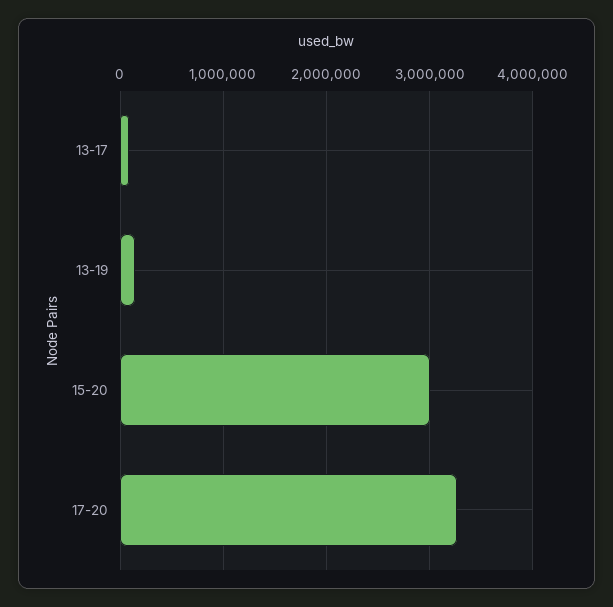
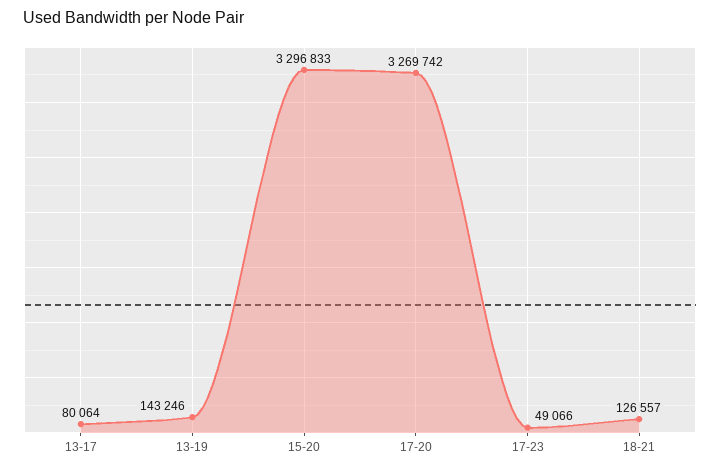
15-20: 3000000 -> 3296833
17-23: none -> 49066
18-21: none -> 126557

